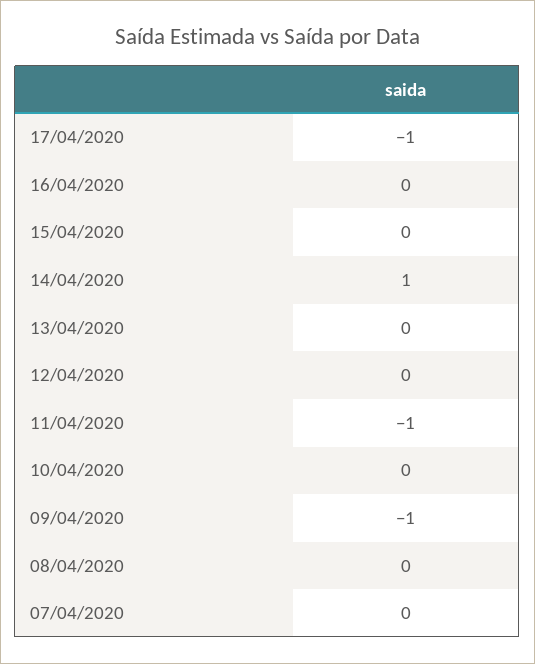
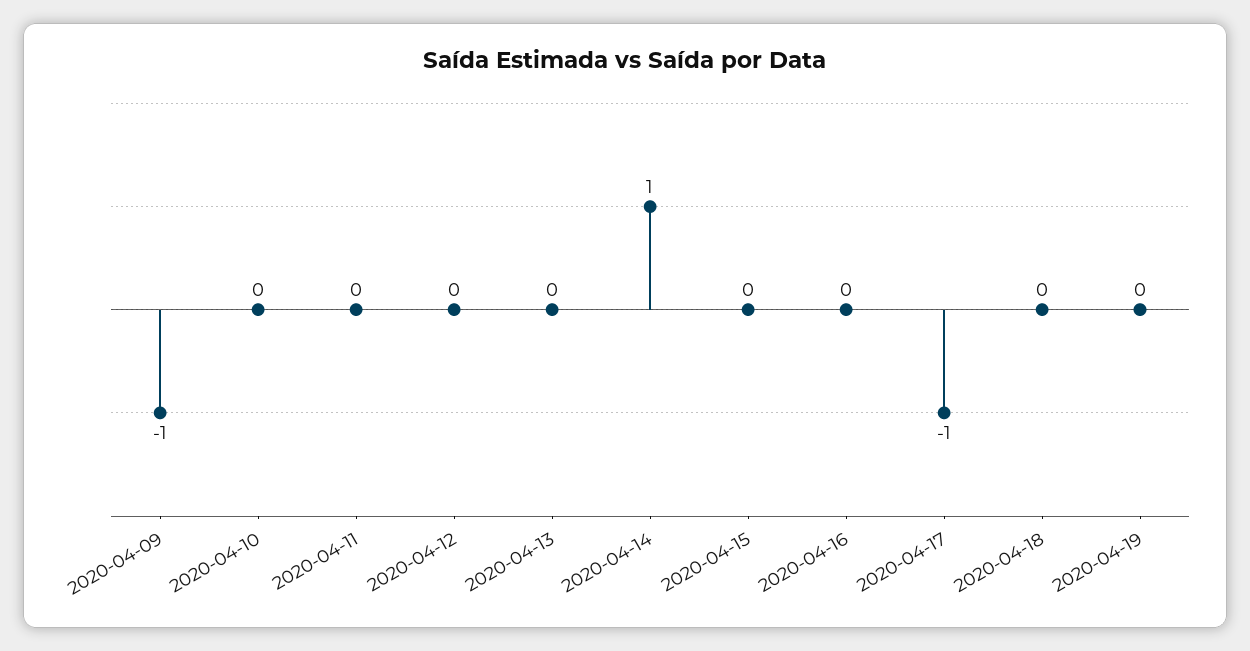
11/04/2020: -1 -> 0
08/04/2020: 0 -> none
07/04/2020: 0 -> none
2020-04-18: none -> 0
2020-04-19: none -> 0

